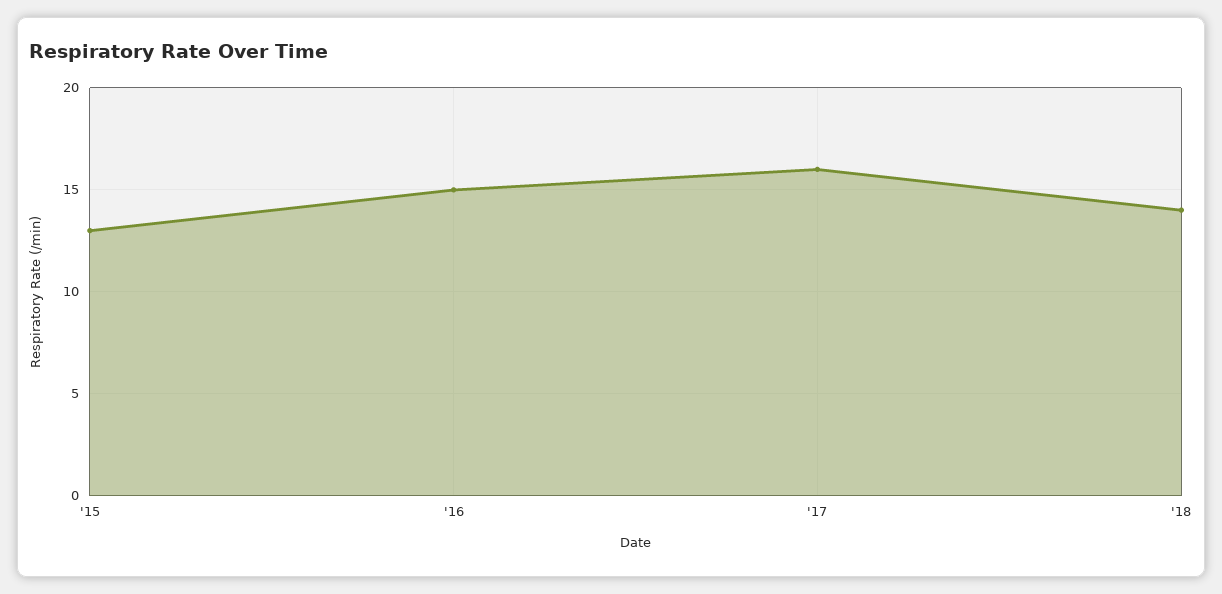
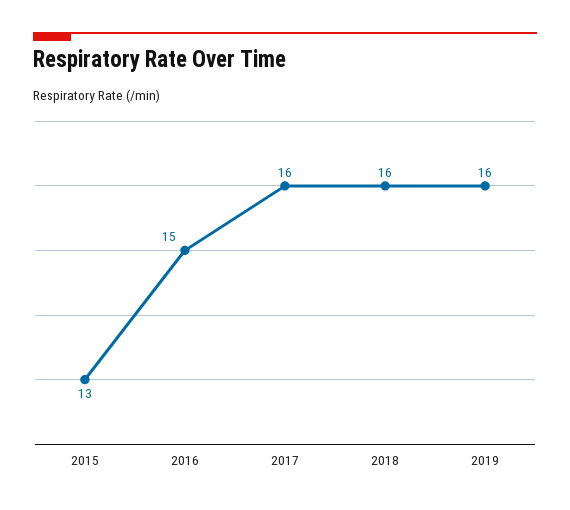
'18: 14 -> 16
2019: none -> 16

